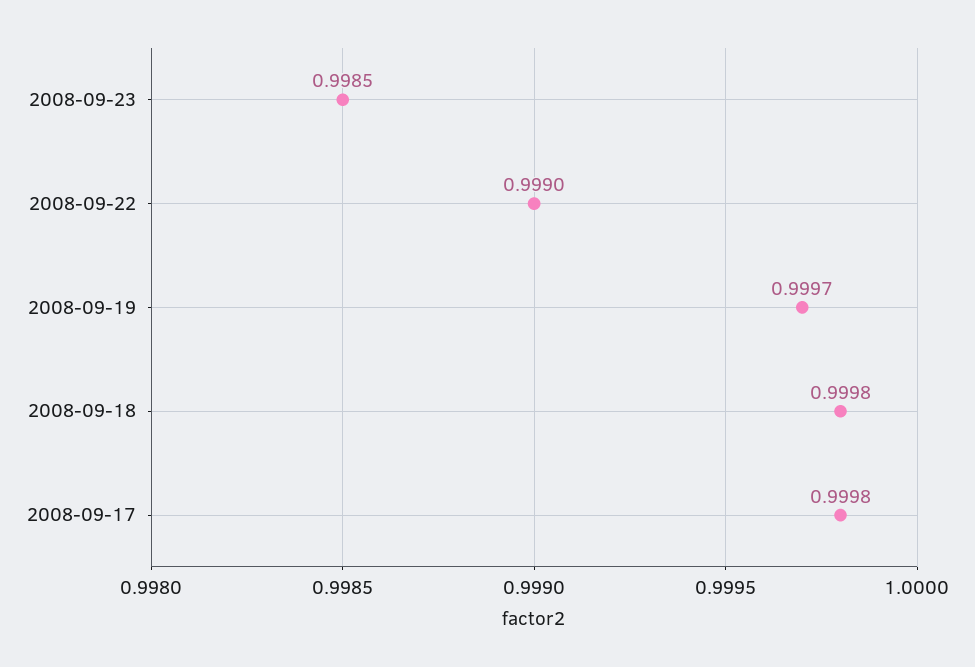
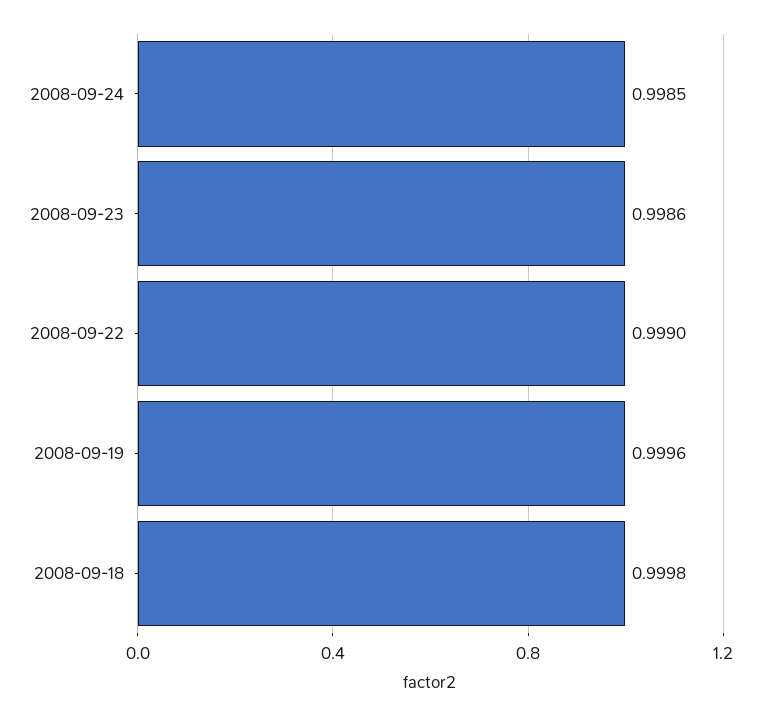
2008-09-23: 0.9985 -> 0.9986
2008-09-19: 0.9997 -> 0.9996
2008-09-17: 0.9998 -> none
2008-09-24: none -> 0.9985

